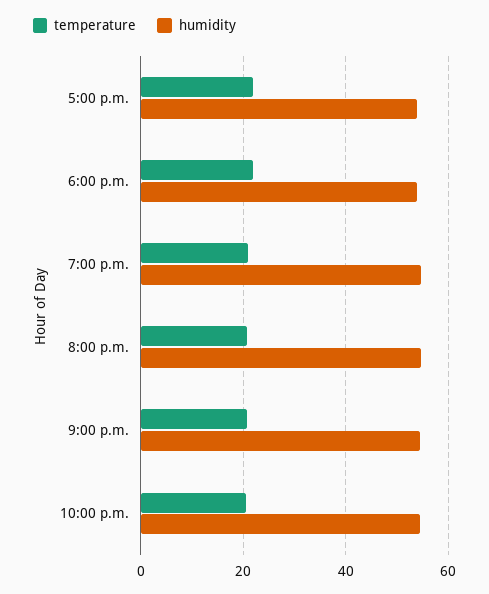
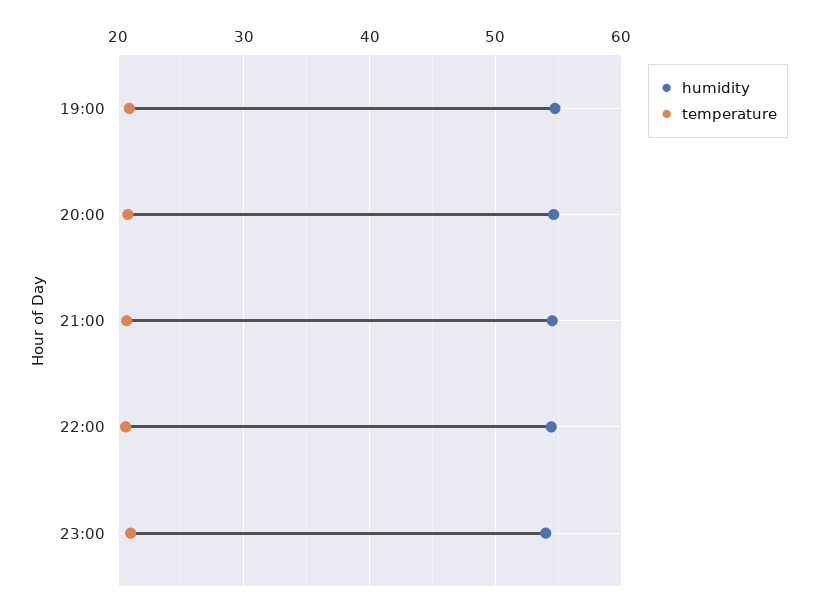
temperature, 5:00 p.m.: 22 -> none
humidity, 5:00 p.m.: 54 -> none
temperature, 6:00 p.m.: 22 -> none
humidity, 6:00 p.m.: 54 -> none
humidity, 23:00: none -> 54
temperature, 23:00: none -> 21

